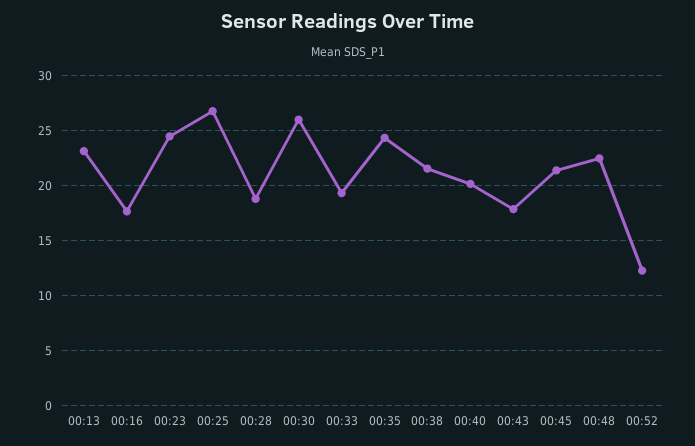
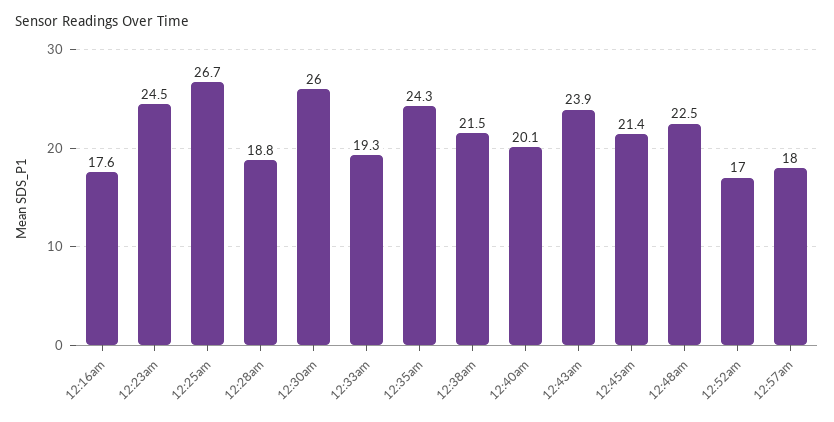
00:13: 23 -> none
00:43: 18 -> 23.9
00:52: 12 -> 17
12:57am: none -> 18

